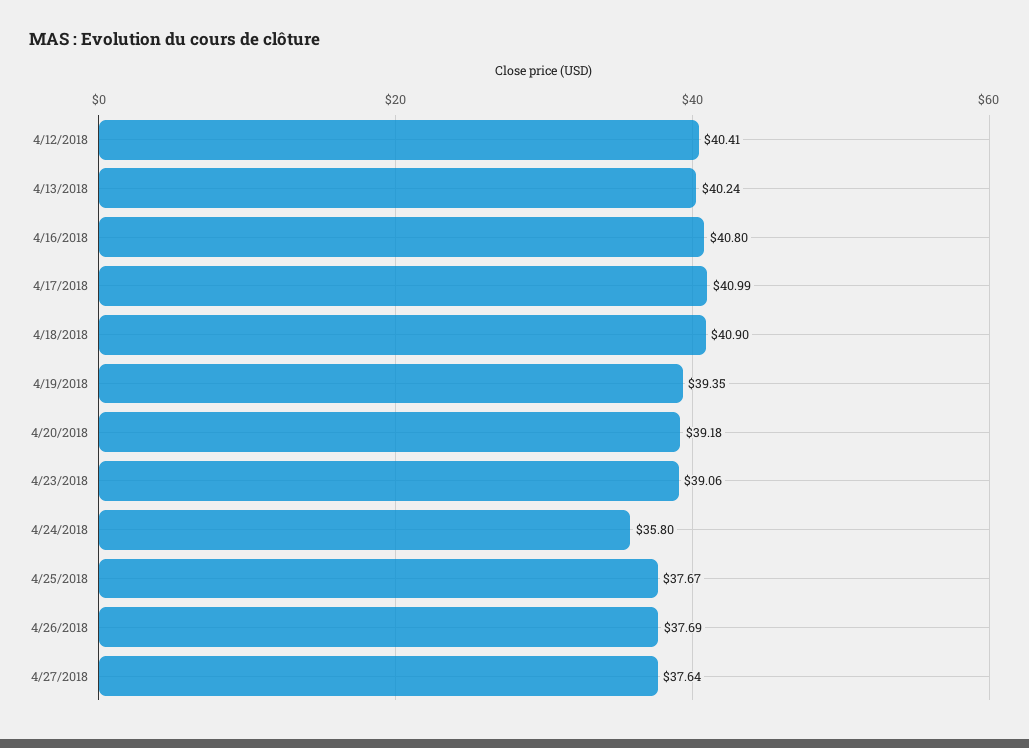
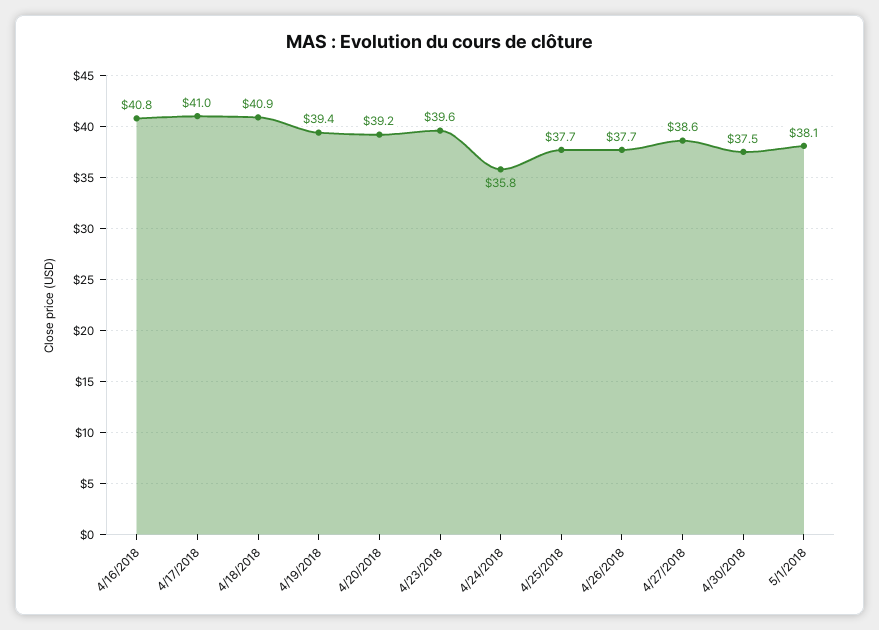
4/12/2018: 40.41 -> none
4/13/2018: 40.24 -> none
4/23/2018: 39.06 -> 39.6
4/27/2018: 37.64 -> 38.6
4/30/2018: none -> 37.5
5/1/2018: none -> 38.1

